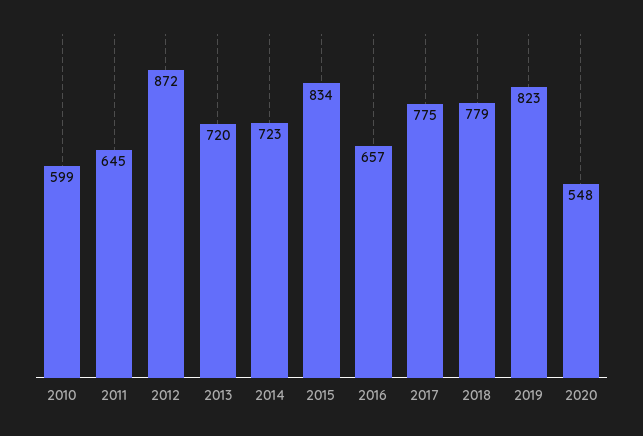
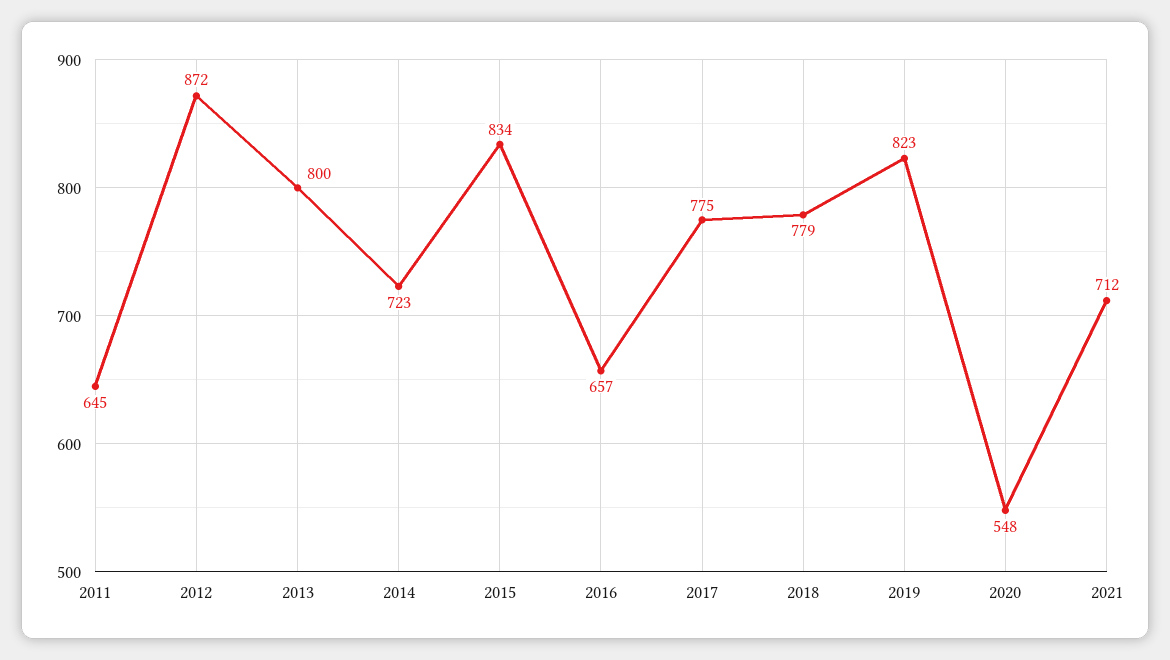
2010: 599 -> none
2013: 720 -> 800
2021: none -> 712

